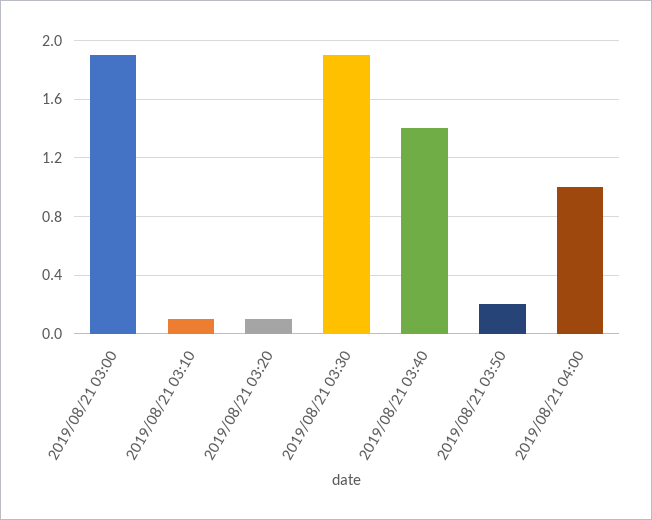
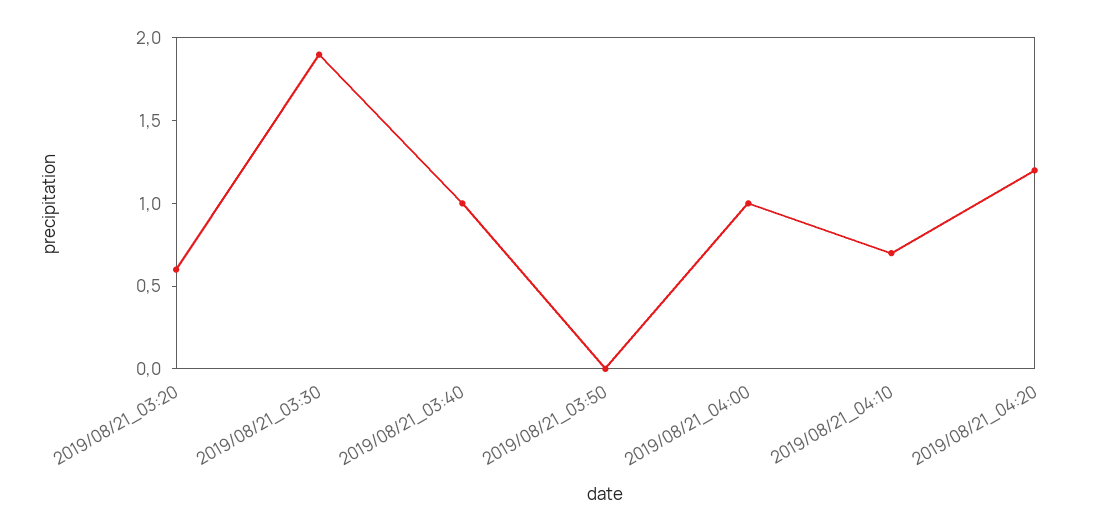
2019/08/21 03:00: 1.9 -> none
2019/08/21 03:10: 0.1 -> none
2019/08/21 03:20: 0.1 -> 0.6
2019/08/21 03:40: 1.4 -> 1
2019/08/21 03:50: 0.2 -> 0
2019/08/21_04:10: none -> 0.7
2019/08/21_04:20: none -> 1.2

